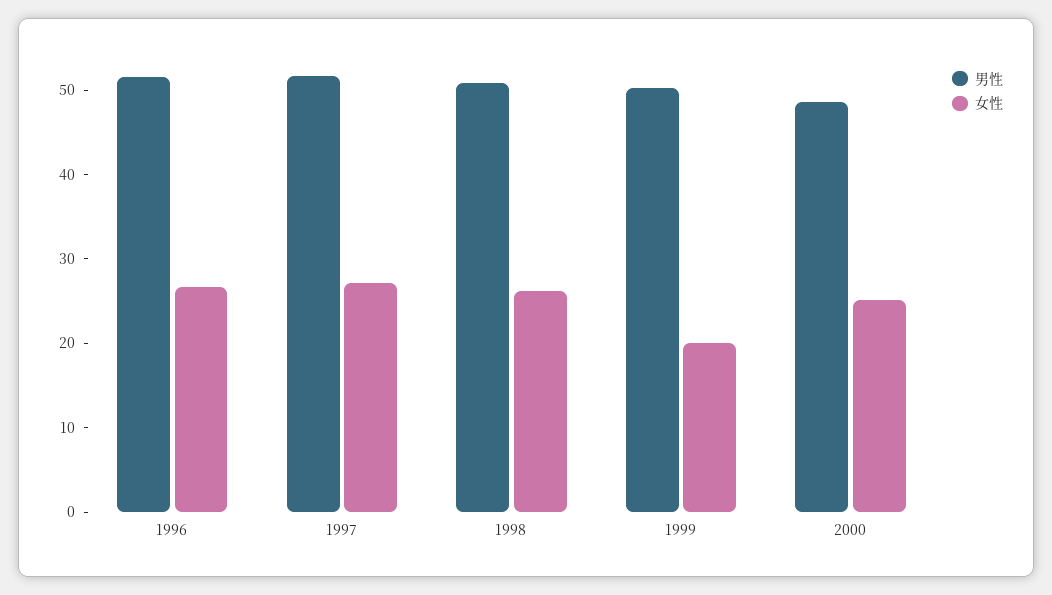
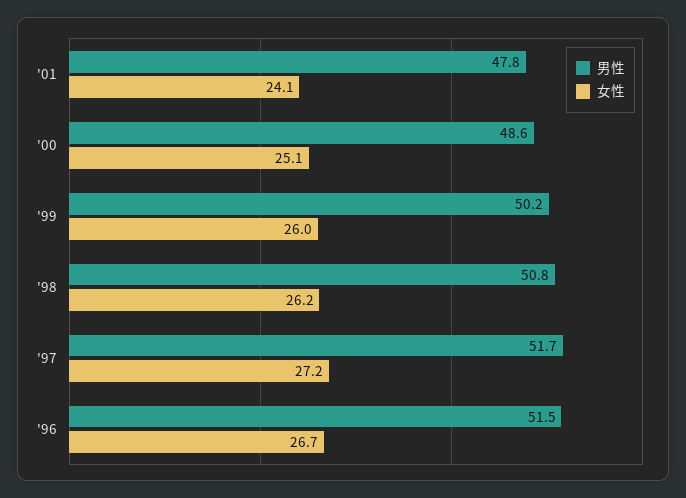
女性, 1999: 20 -> 26
男性, '01: none -> 47.8
女性, '01: none -> 24.1

